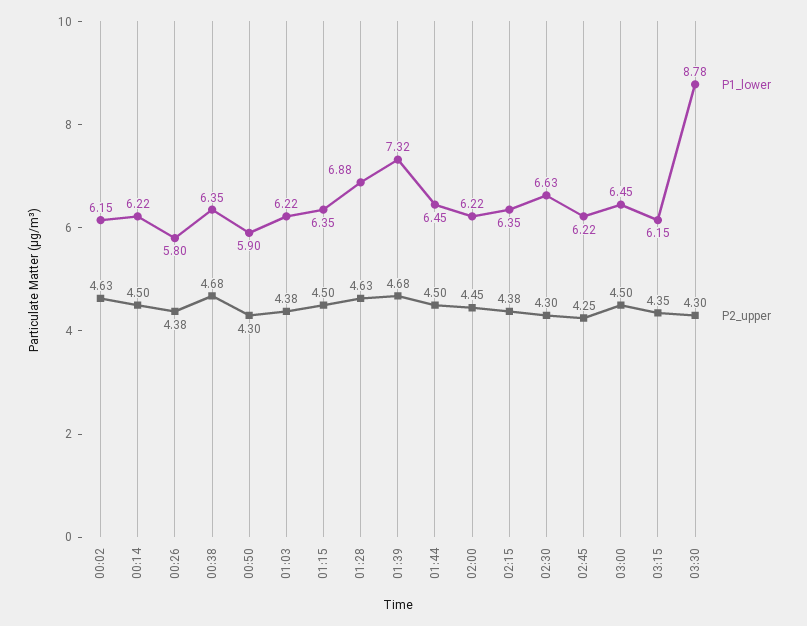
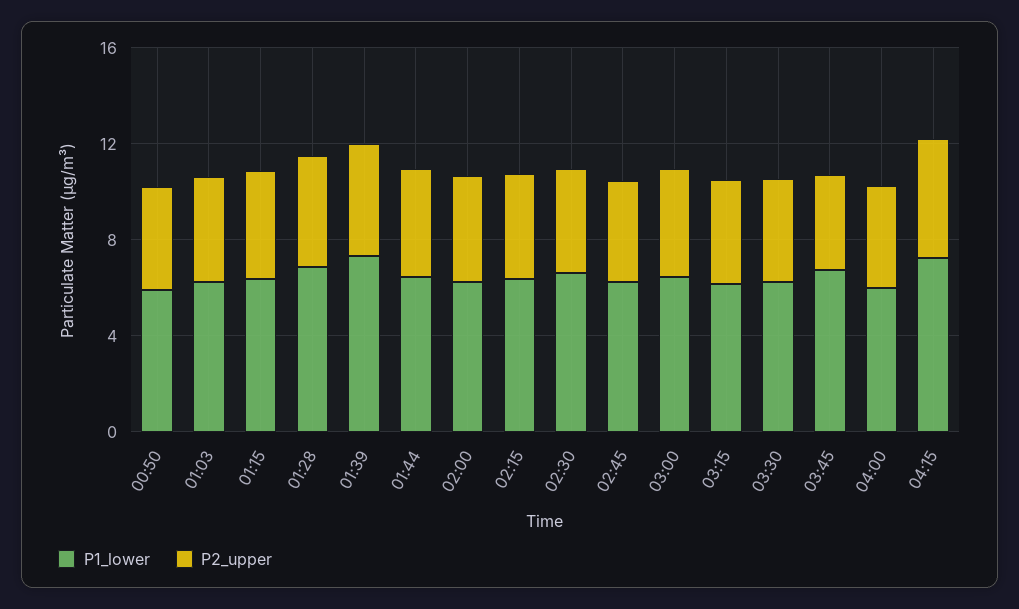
P1_lower, 00:02: 6.15 -> none
P2_upper, 00:02: 4.63 -> none
P1_lower, 00:14: 6.22 -> none
P2_upper, 00:14: 4.5 -> none
P1_lower, 00:26: 5.8 -> none
P2_upper, 00:26: 4.38 -> none
P1_lower, 00:38: 6.35 -> none
P2_upper, 00:38: 4.68 -> none
P1_lower, 03:30: 8.78 -> 6
P1_lower, 03:45: none -> 7
P2_upper, 03:45: none -> 4
P1_lower, 04:00: none -> 6
P2_upper, 04:00: none -> 4
P1_lower, 04:15: none -> 7
P2_upper, 04:15: none -> 5

